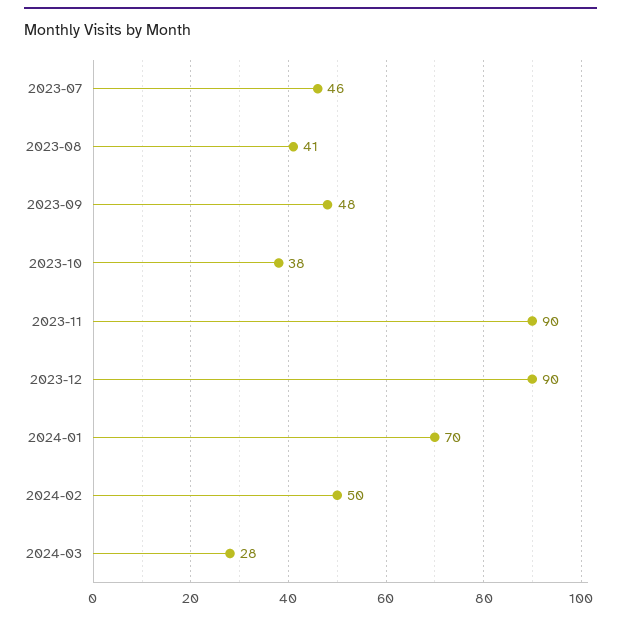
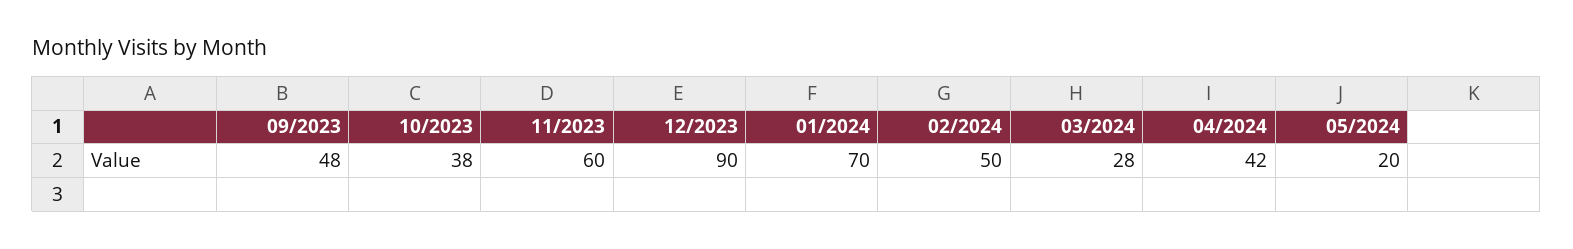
2023-07: 46 -> none
2023-08: 41 -> none
2023-11: 90 -> 60
04/2024: none -> 42
05/2024: none -> 20

